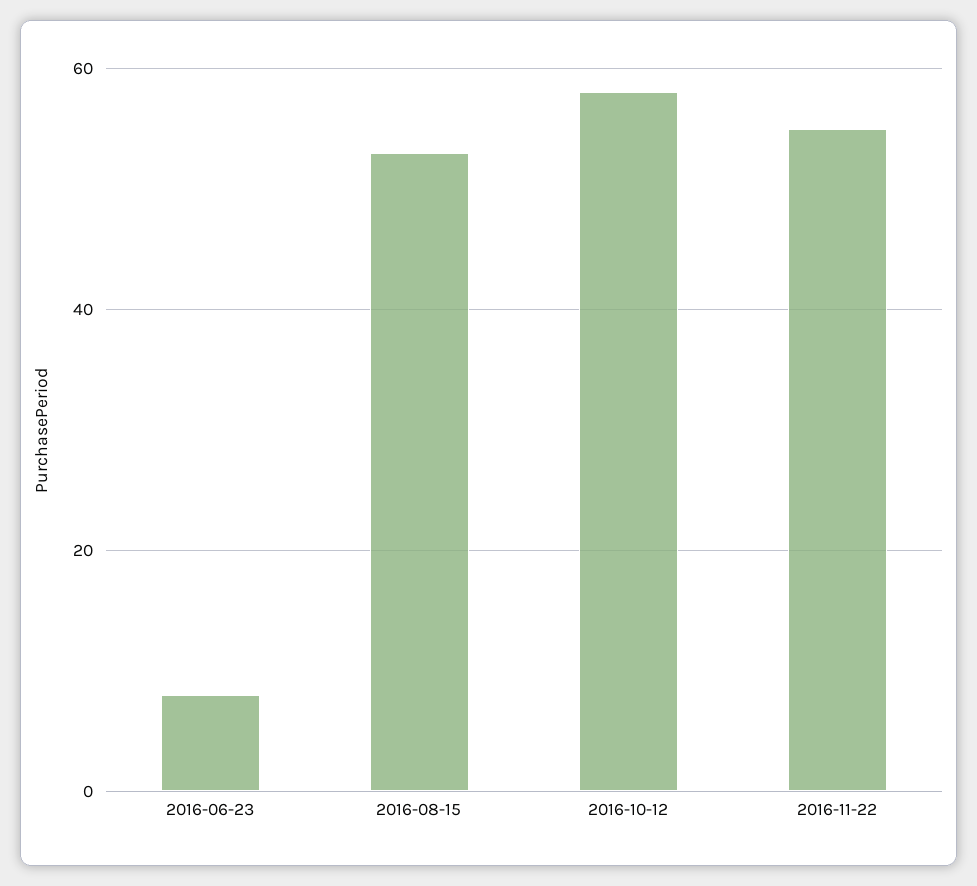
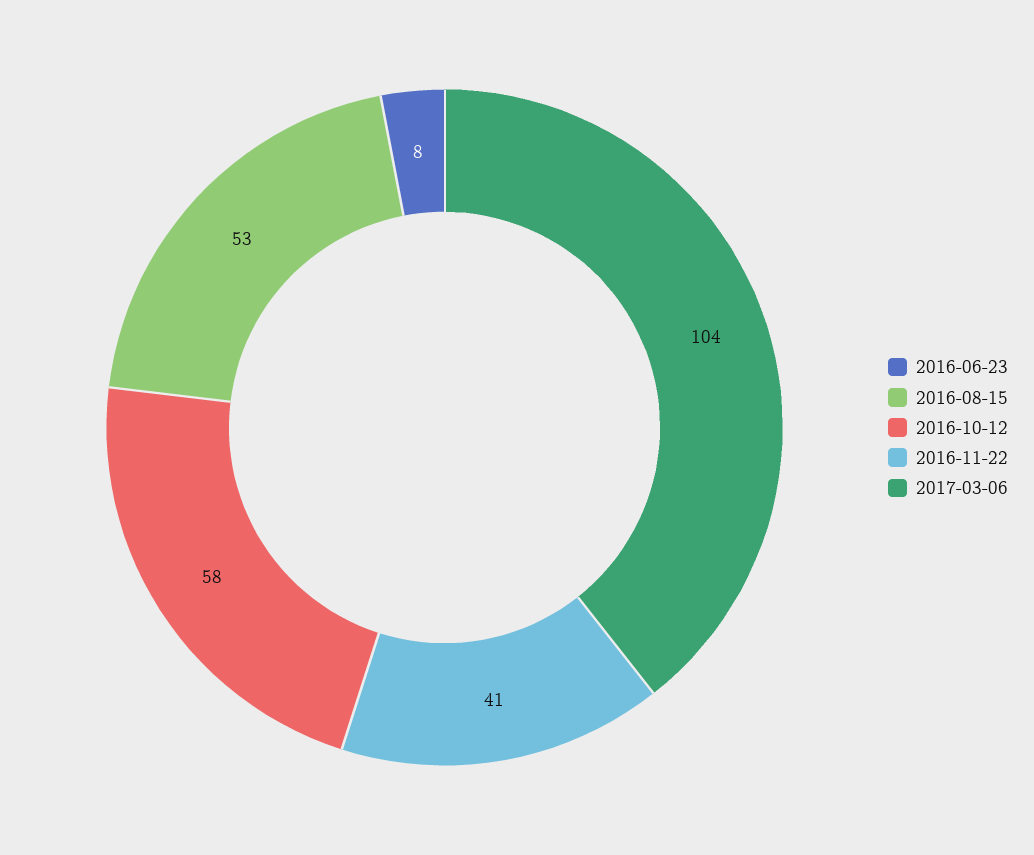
2016-11-22: 55 -> 41
2017-03-06: none -> 104

